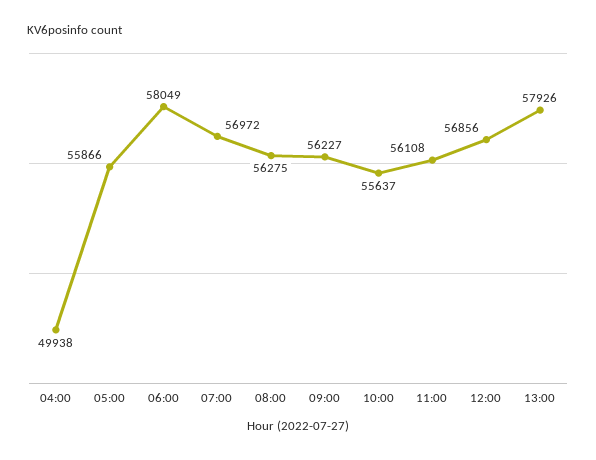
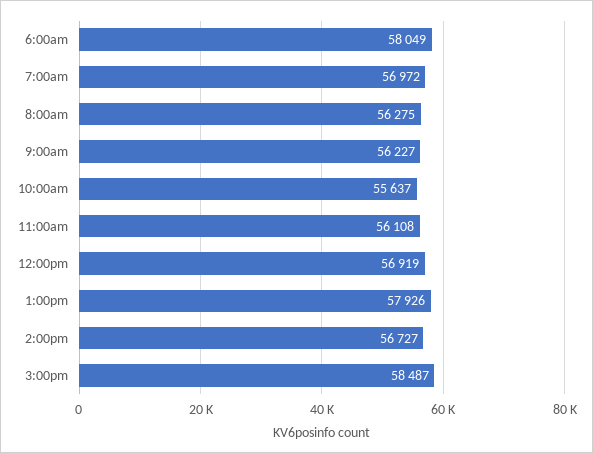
04:00: 49938 -> none
05:00: 55866 -> none
12:00: 56856 -> 56919
2:00pm: none -> 56727
3:00pm: none -> 58487

